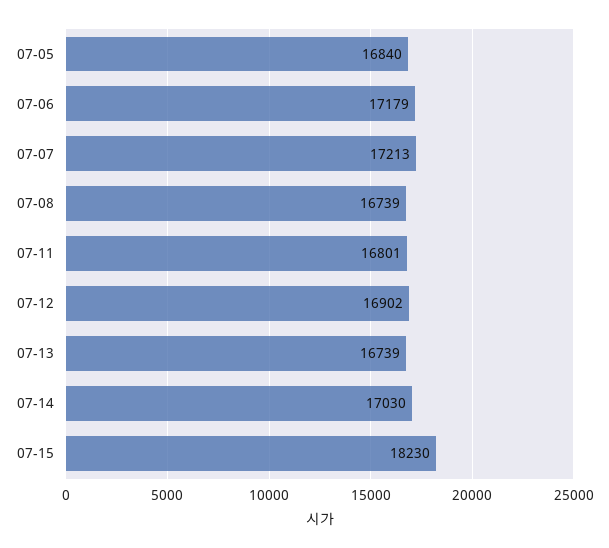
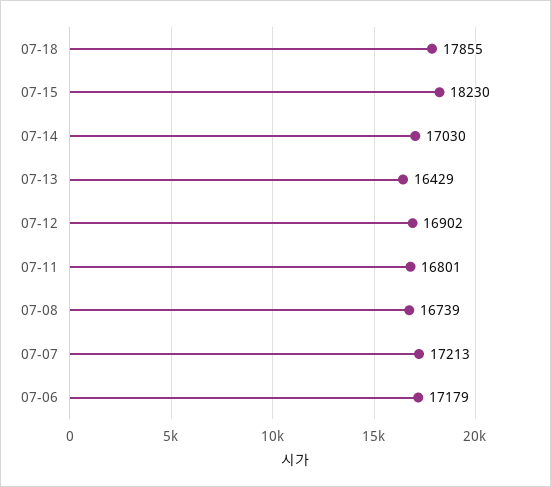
07-05: 16840 -> none
07-13: 16739 -> 16429
07-18: none -> 17855

